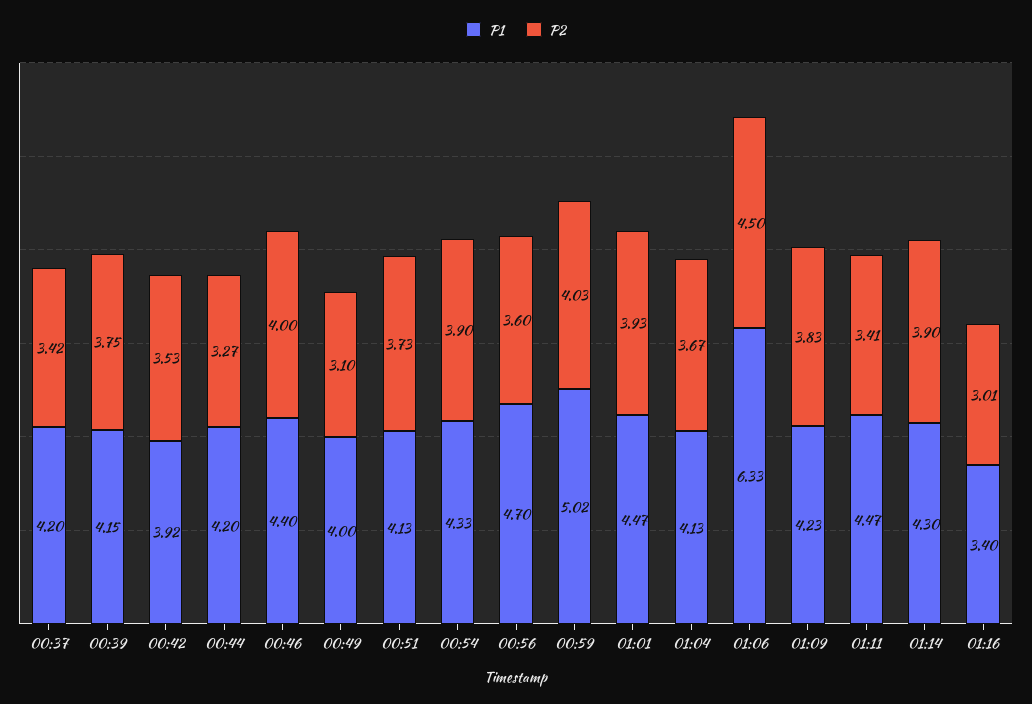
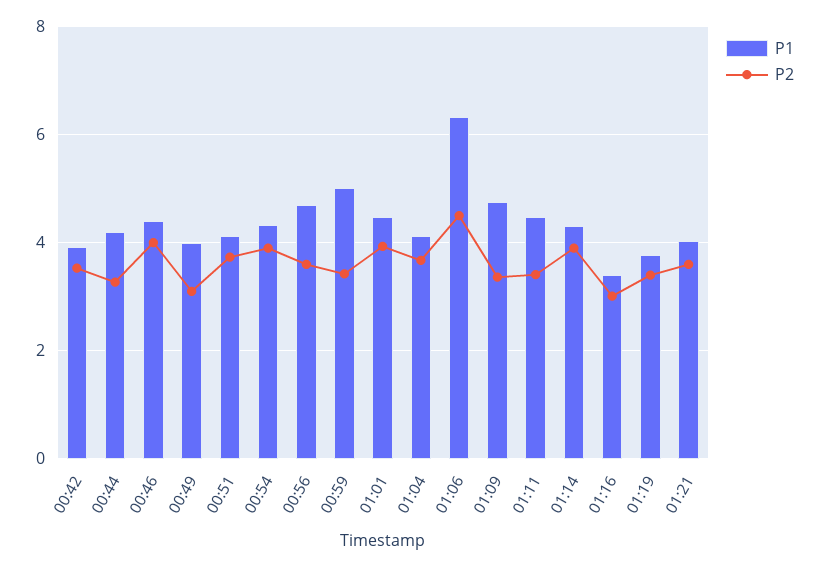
P1, 00:37: 4.2 -> none
P2, 00:37: 3.42 -> none
P1, 00:39: 4.15 -> none
P2, 00:39: 3.75 -> none
P2, 00:59: 4.03 -> 3.4
P1, 01:09: 4.23 -> 4.8
P2, 01:09: 3.83 -> 3.4
P1, 01:19: none -> 3.8
P2, 01:19: none -> 3.4
P1, 01:21: none -> 4
P2, 01:21: none -> 3.6

